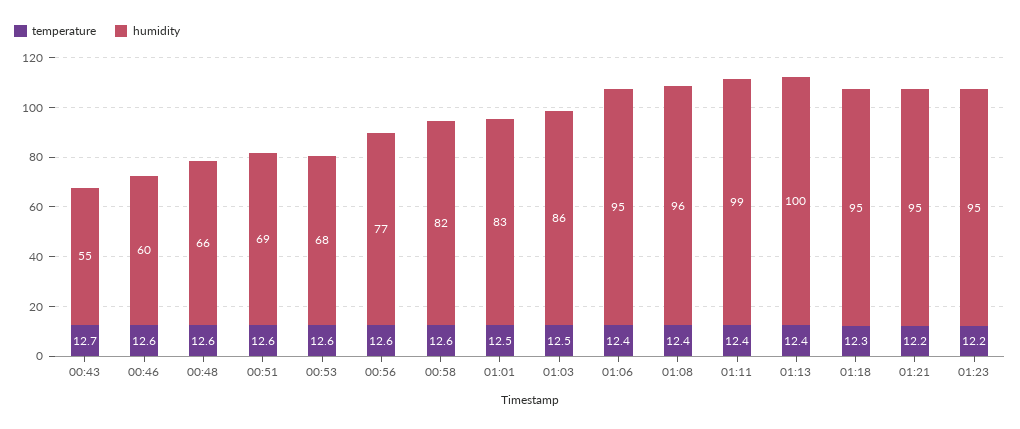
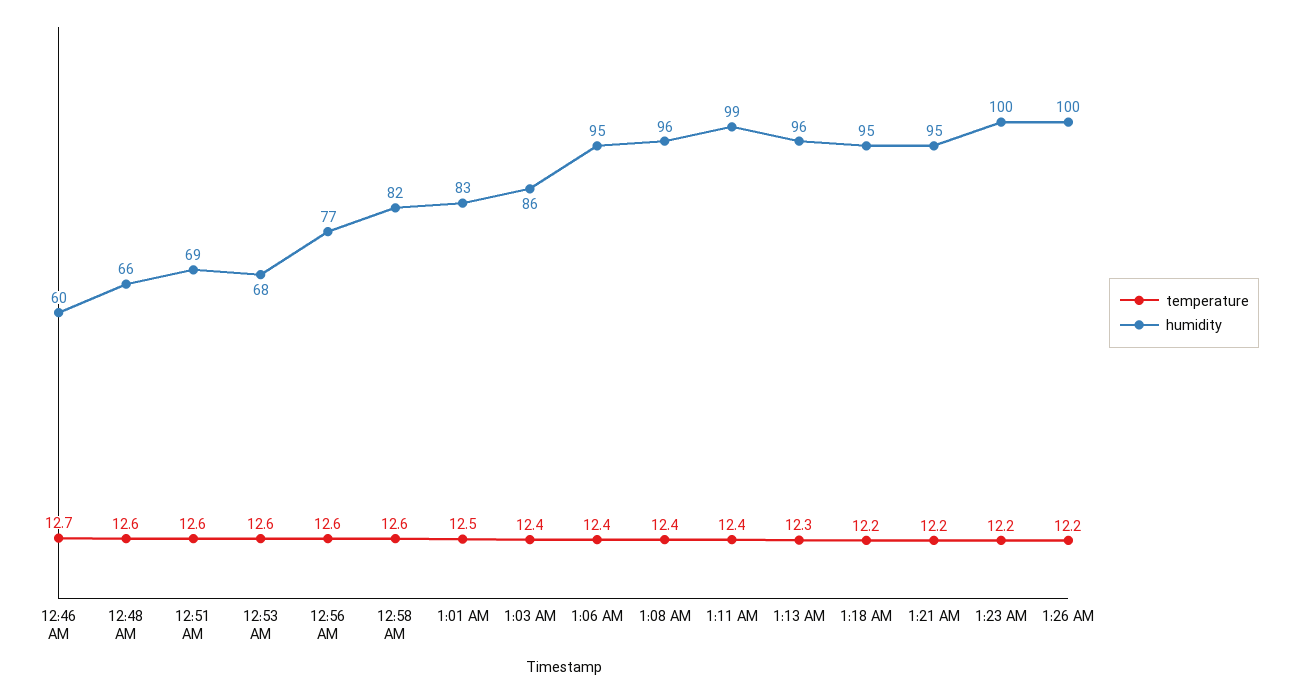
temperature, 00:43: 12.7 -> none
humidity, 00:43: 55 -> none
temperature, 00:46: 12.6 -> 12.7
temperature, 01:03: 12.5 -> 12.4
temperature, 01:13: 12.4 -> 12.3
humidity, 01:13: 100 -> 96
temperature, 01:18: 12.3 -> 12.2
humidity, 01:23: 95 -> 100
temperature, 1:26 AM: none -> 12.2
humidity, 1:26 AM: none -> 100

